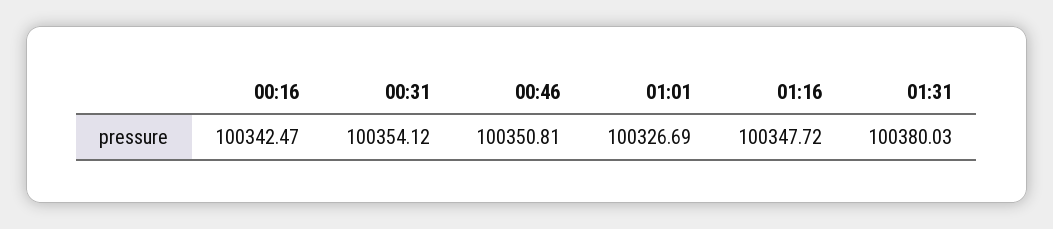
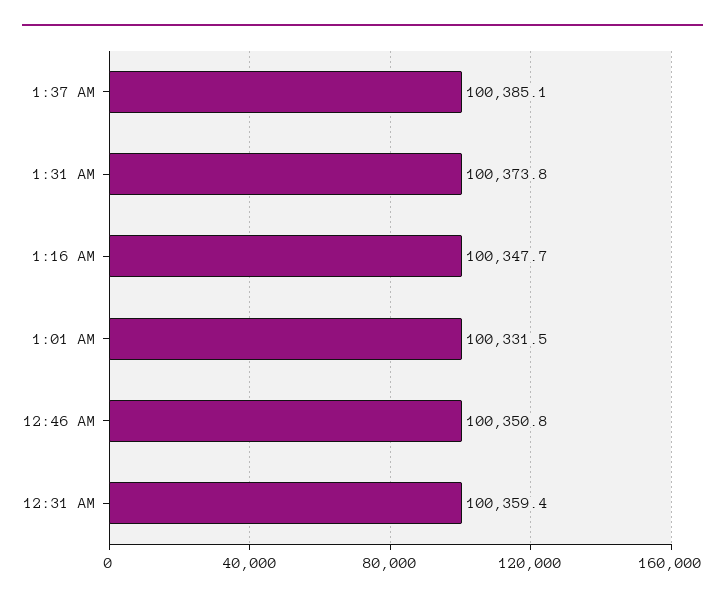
00:16: 100342.47 -> none
00:31: 100354.12 -> 100359.4
01:01: 100326.69 -> 100331.5
01:31: 100380.03 -> 100373.8
1:37 AM: none -> 100385.1

